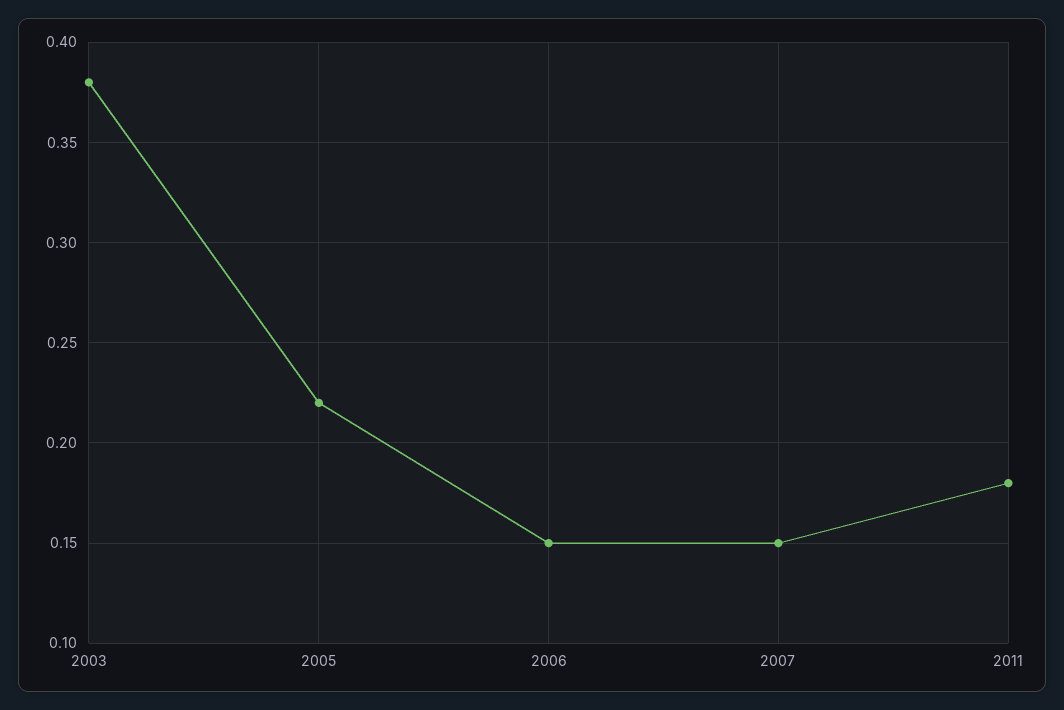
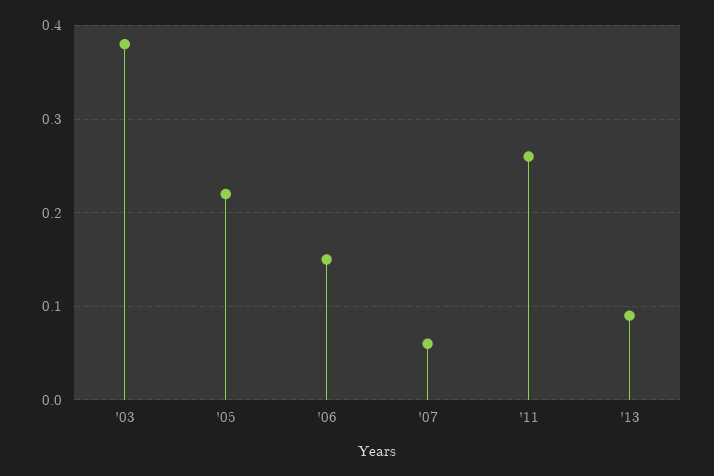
2007: 0.15 -> 0.06
2011: 0.18 -> 0.26
'13: none -> 0.09

